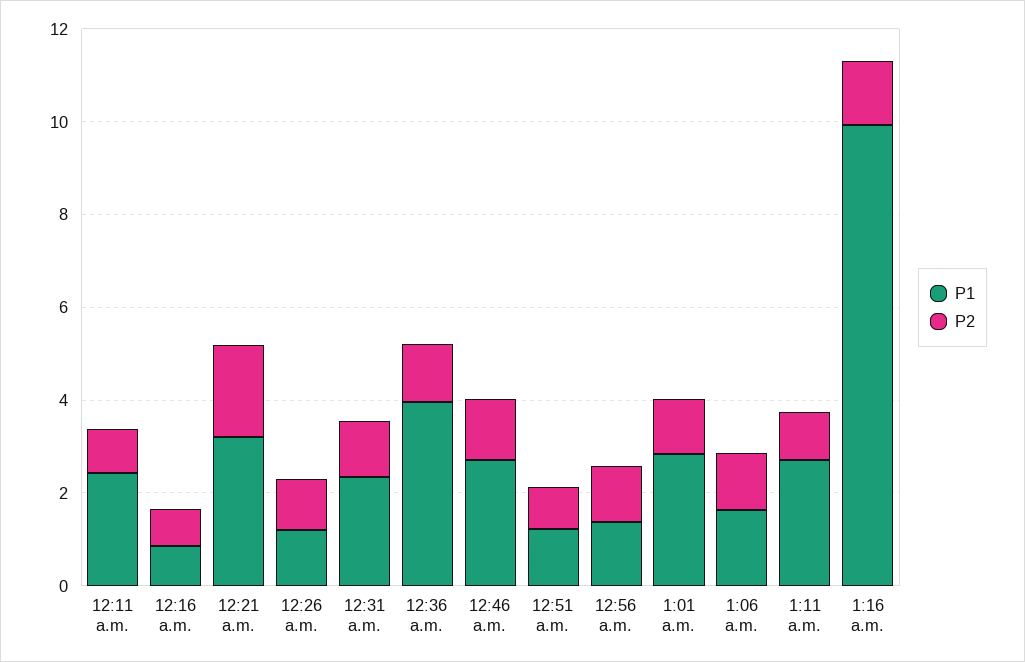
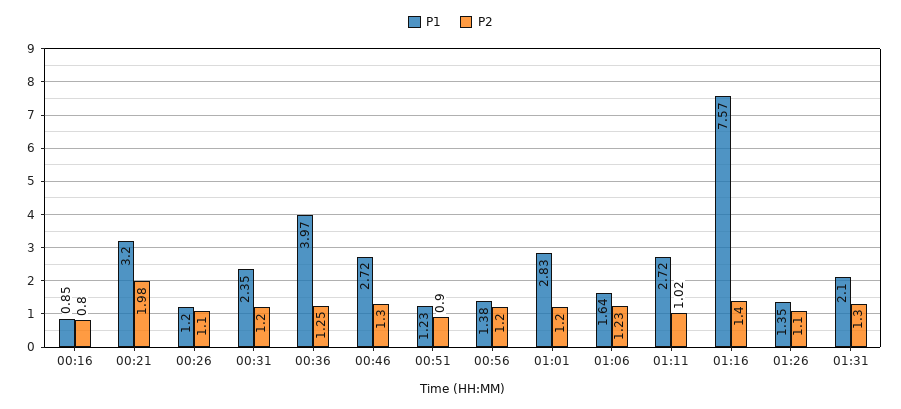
P1, 12:11 a.m.: 2.5 -> none
P2, 12:11 a.m.: 1 -> none
P1, 1:16 a.m.: 10 -> 7.57
P1, 01:26: none -> 1.35
P2, 01:26: none -> 1.1
P1, 01:31: none -> 2.1
P2, 01:31: none -> 1.3

